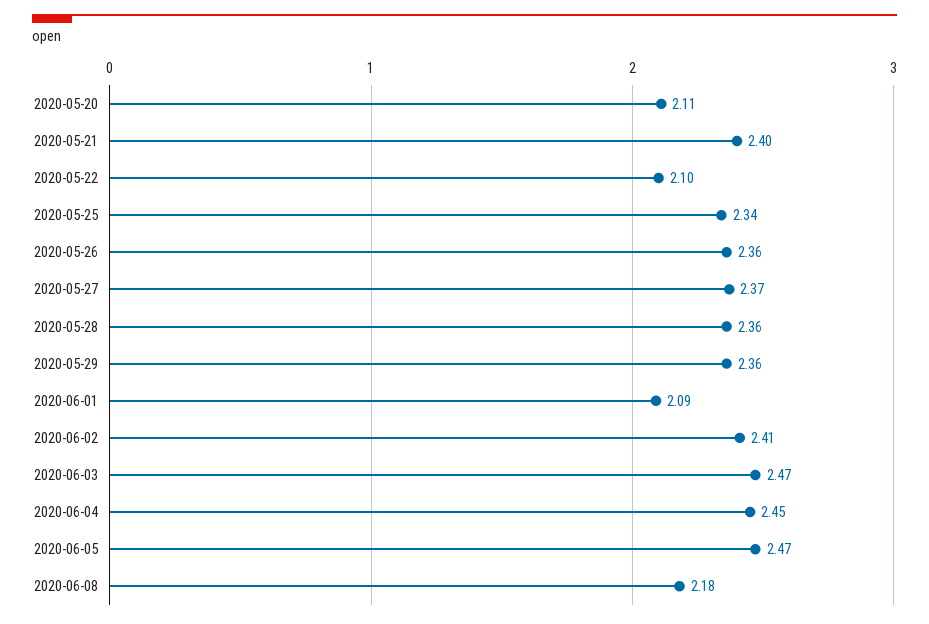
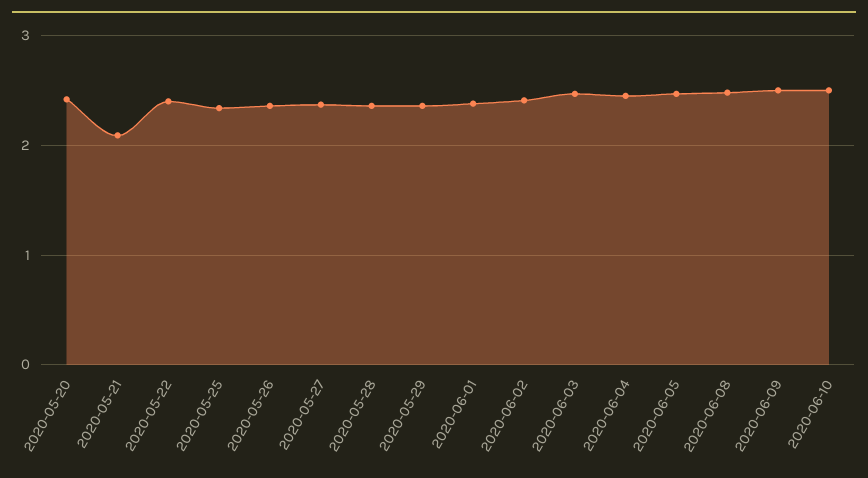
2020-05-20: 2.11 -> 2.4
2020-05-21: 2.4 -> 2.1
2020-05-22: 2.1 -> 2.4
2020-06-01: 2.09 -> 2.4
2020-06-08: 2.18 -> 2.5
2020-06-09: none -> 2.5
2020-06-10: none -> 2.5

